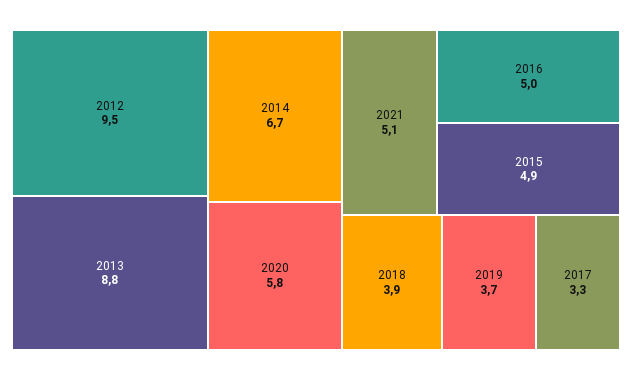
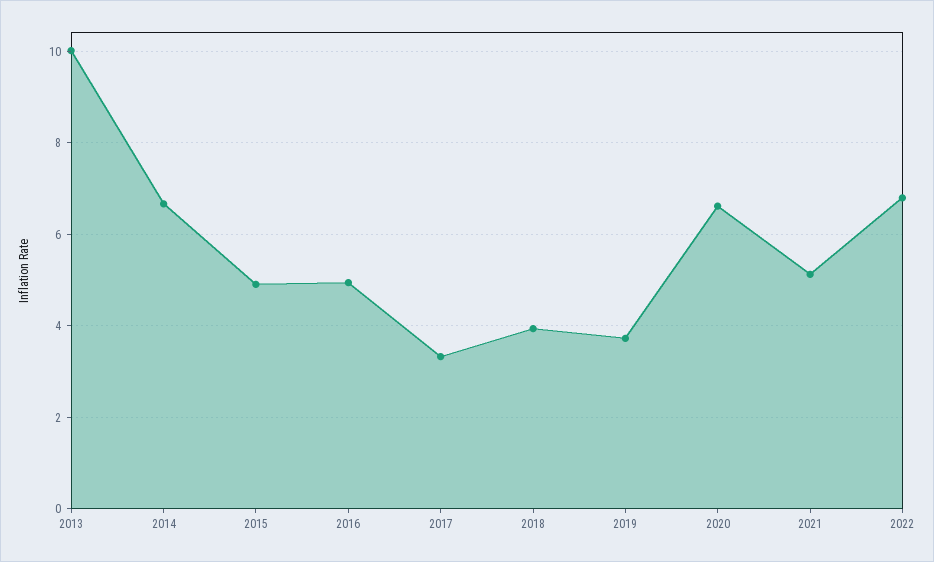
2012: 9.5 -> none
2013: 8.8 -> 10
2020: 5.8 -> 6.6
2022: none -> 6.8

